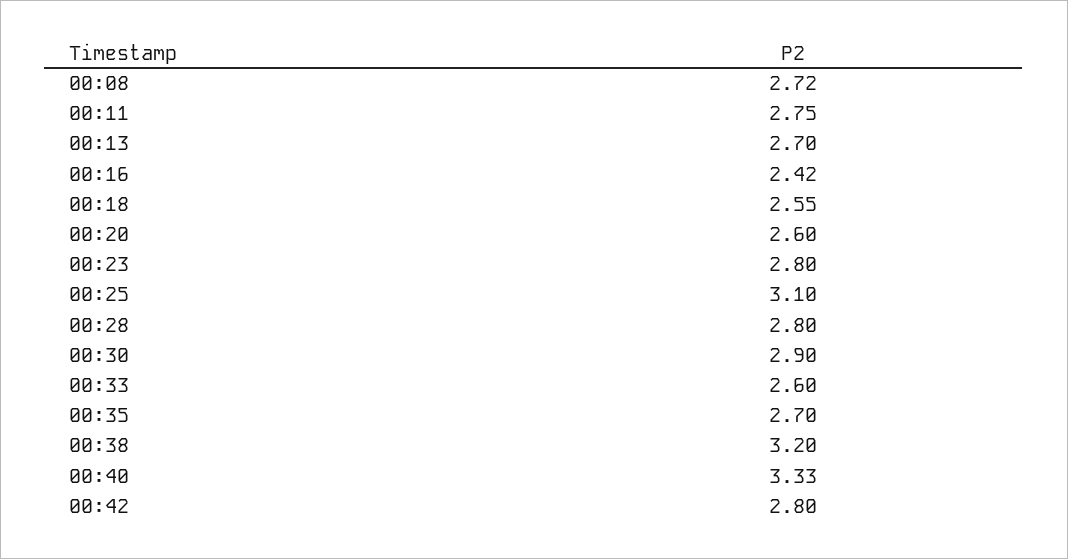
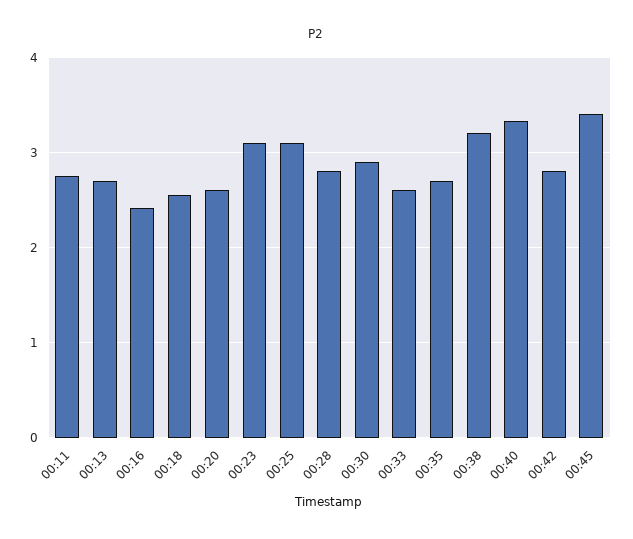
00:08: 2.72 -> none
00:23: 2.8 -> 3.1
00:45: none -> 3.4

